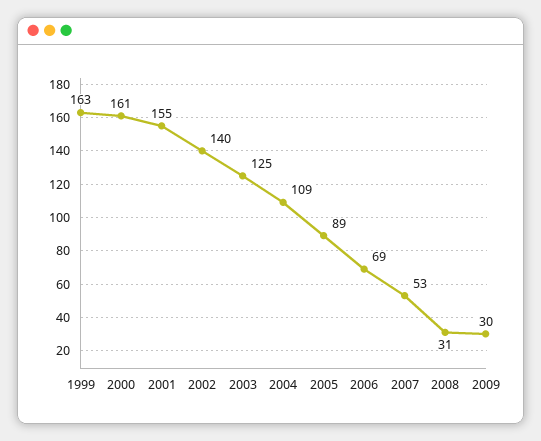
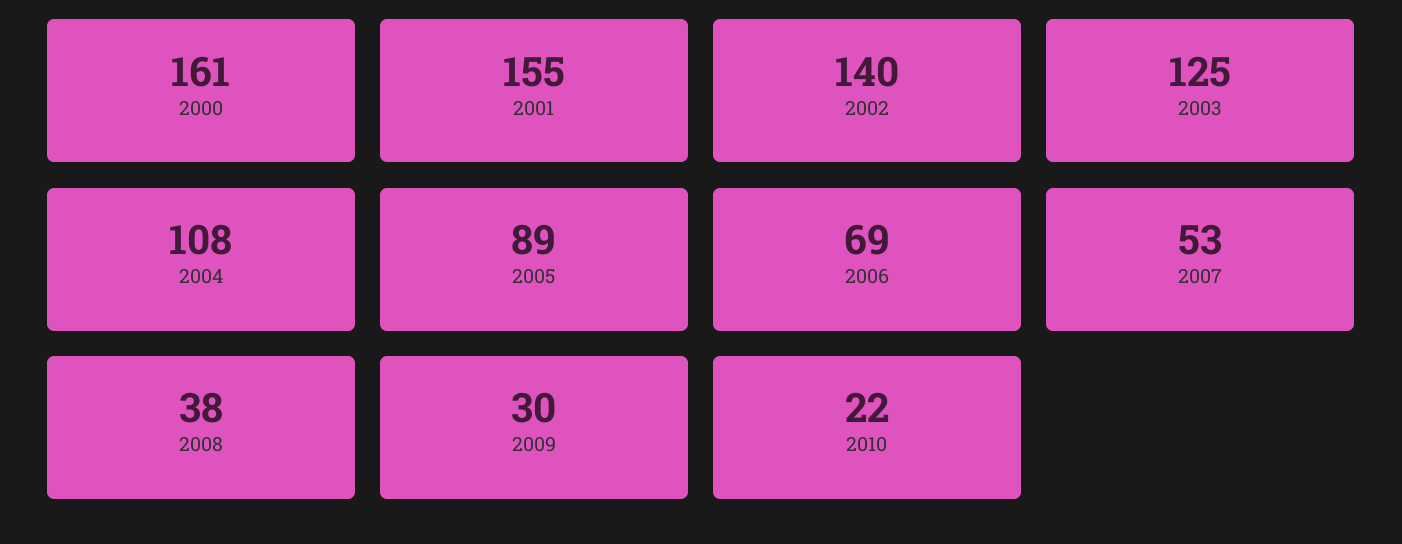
1999: 163 -> none
2004: 109 -> 108
2008: 31 -> 38
2010: none -> 22

